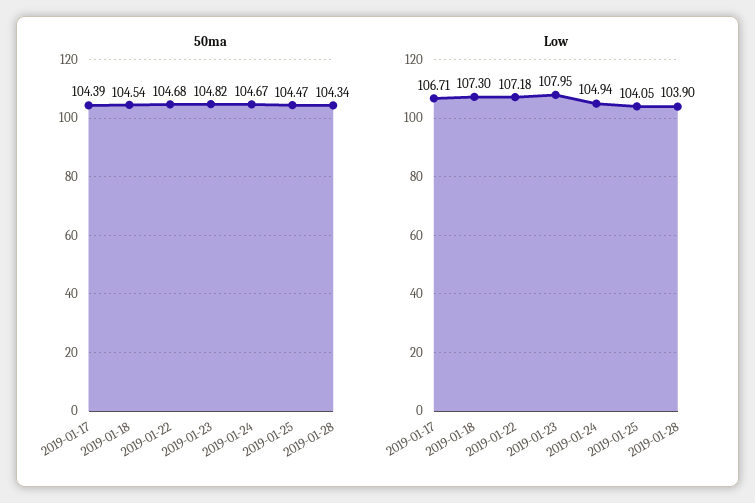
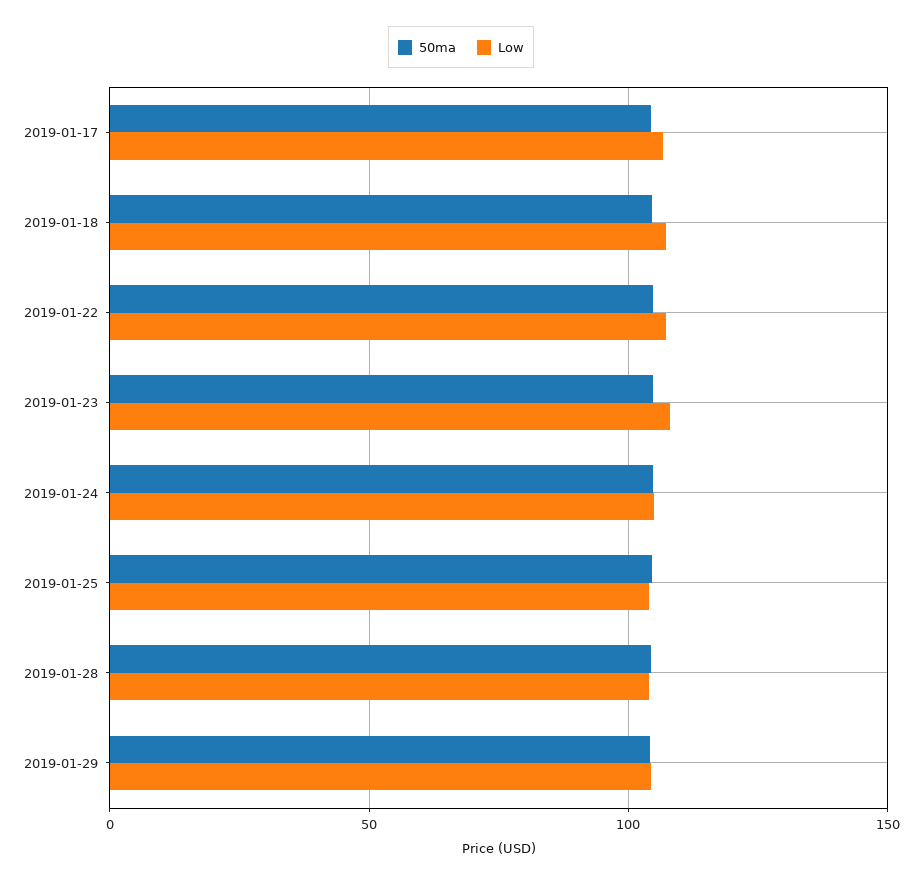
50ma, 2019-01-29: none -> 105
Low, 2019-01-29: none -> 105

